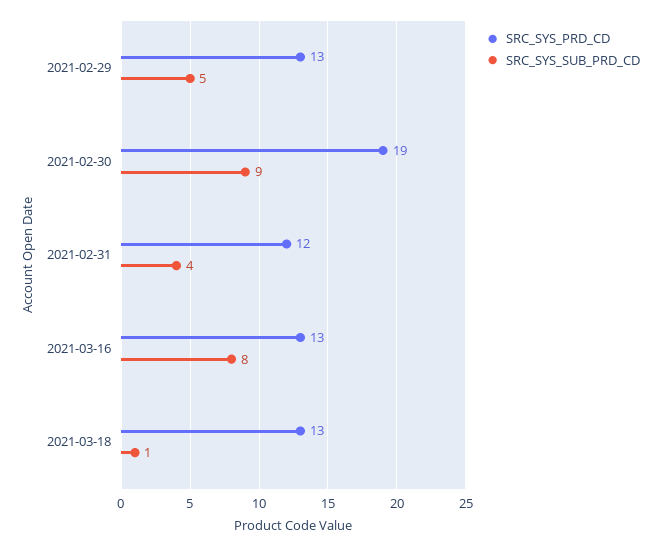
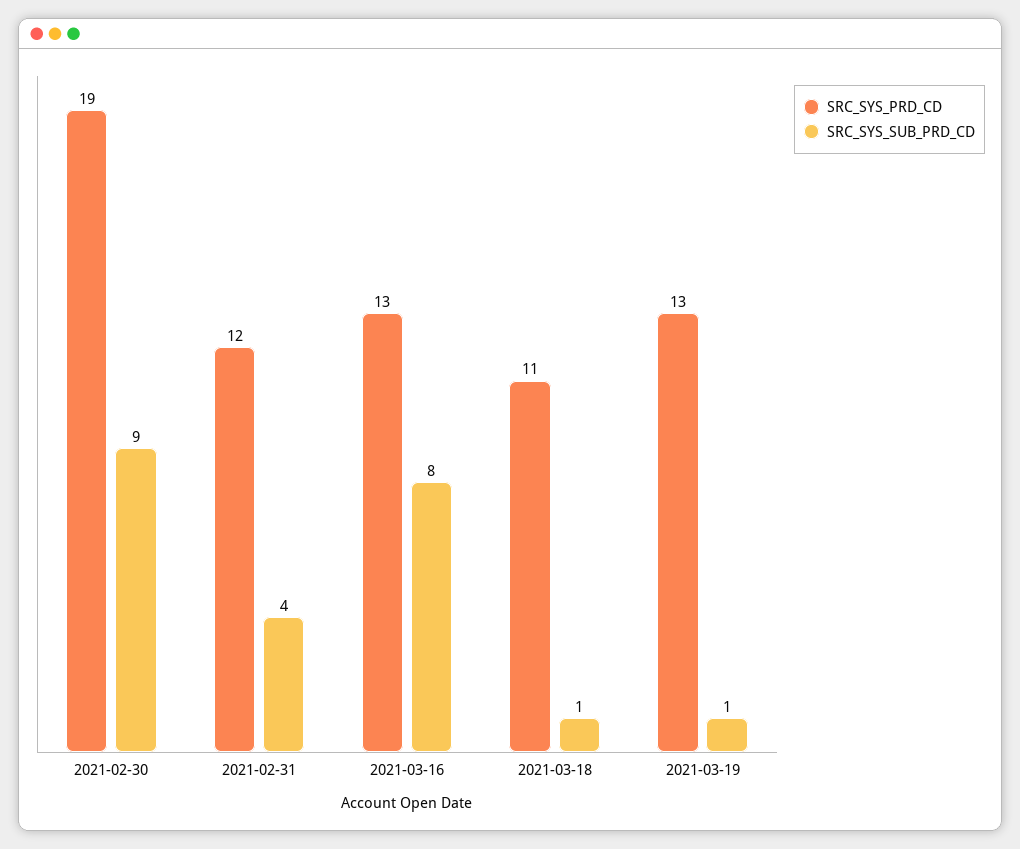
SRC_SYS_PRD_CD, 2021-02-29: 13 -> none
SRC_SYS_SUB_PRD_CD, 2021-02-29: 5 -> none
SRC_SYS_PRD_CD, 2021-03-18: 13 -> 11
SRC_SYS_PRD_CD, 2021-03-19: none -> 13
SRC_SYS_SUB_PRD_CD, 2021-03-19: none -> 1

